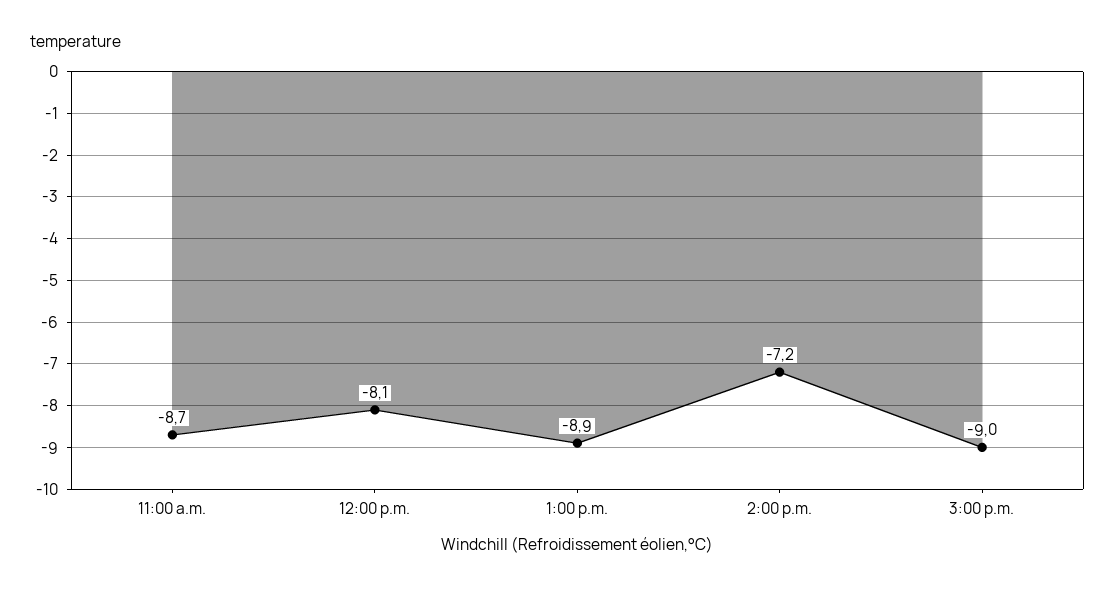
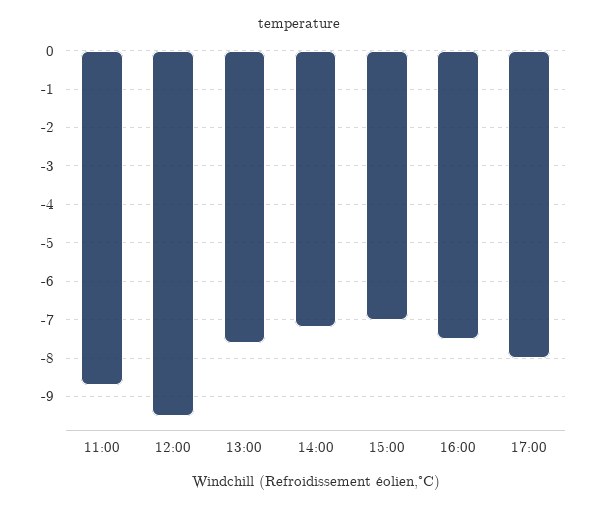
12:00 p.m.: -8.1 -> -9.5
1:00 p.m.: -8.9 -> -7.5
3:00 p.m.: -9 -> -7
16:00: none -> -7.5
17:00: none -> -8

